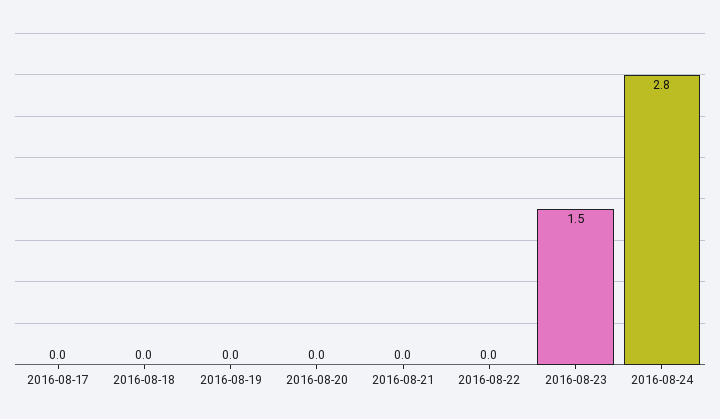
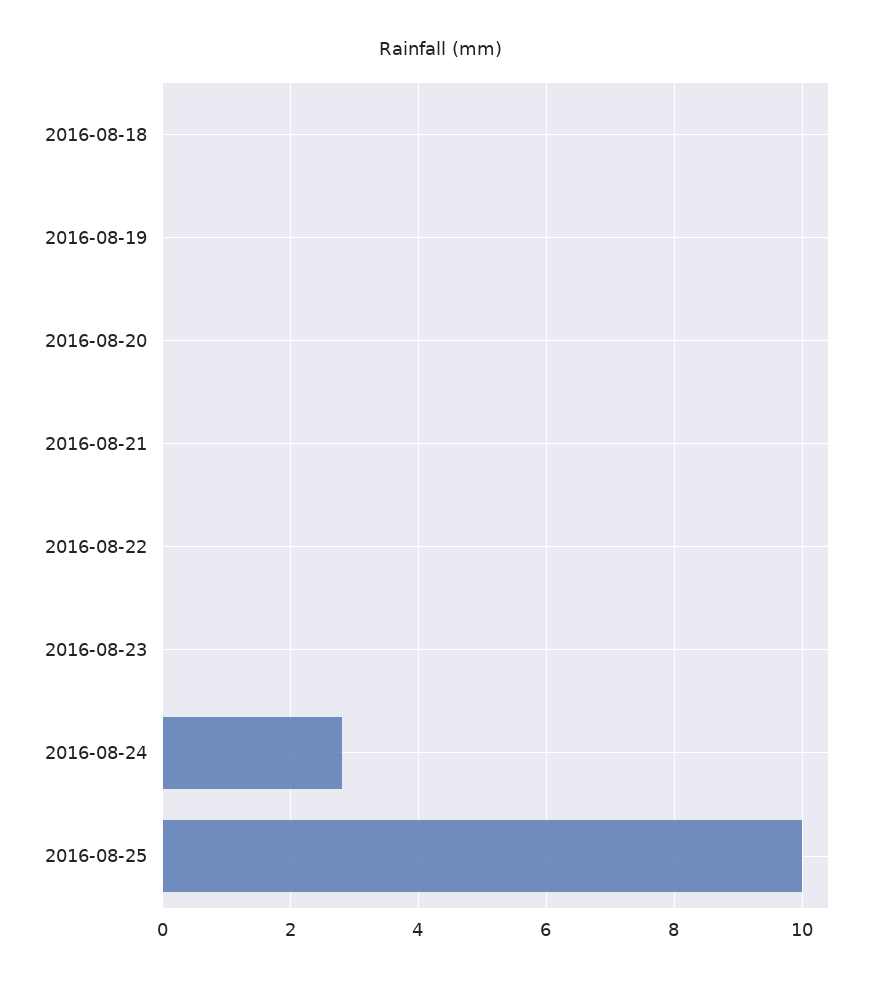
2016-08-17: 0 -> none
2016-08-23: 1.5 -> 0
2016-08-25: none -> 10

